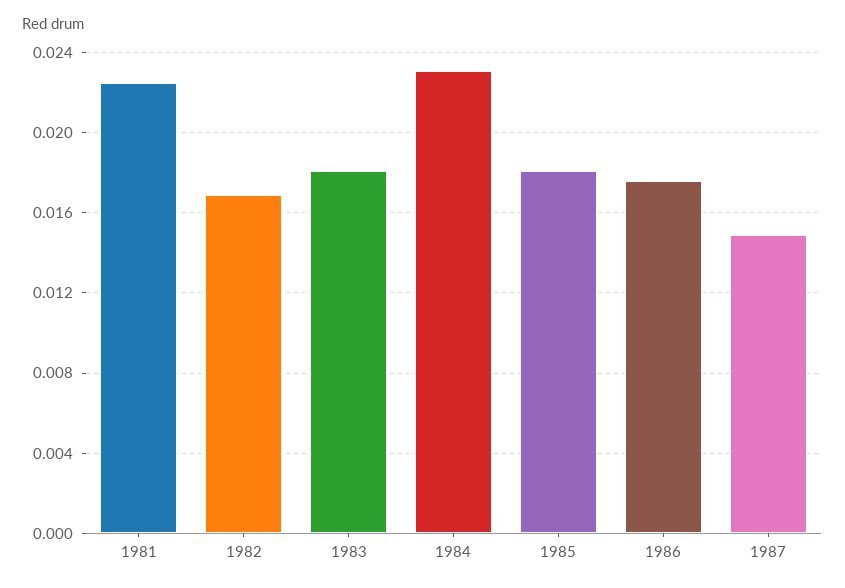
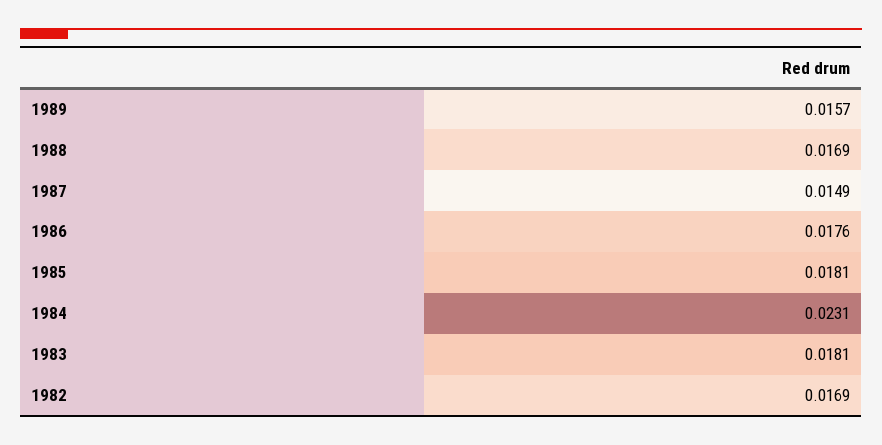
1981: 0.0225 -> none
1989: none -> 0.0157
1988: none -> 0.0169

